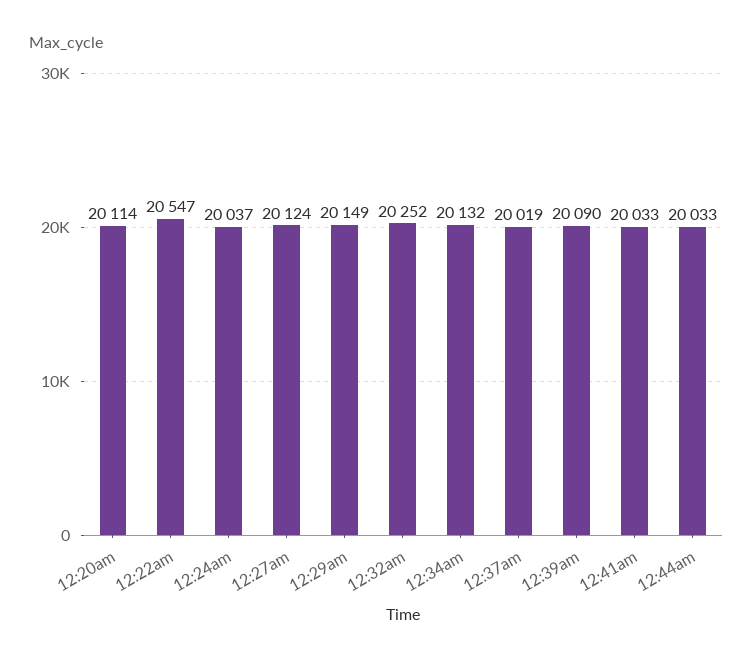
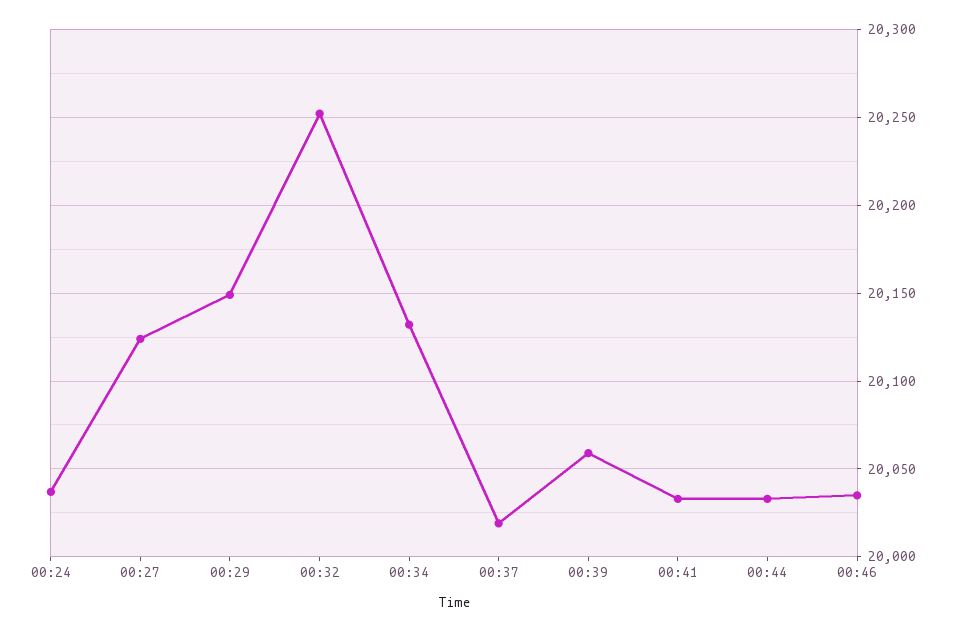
12:20am: 20114 -> none
12:22am: 20547 -> none
12:39am: 20090 -> 20060
00:46: none -> 20035

